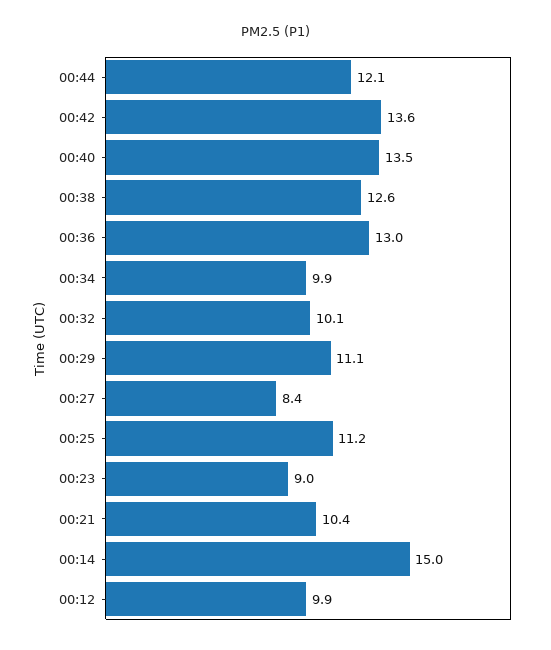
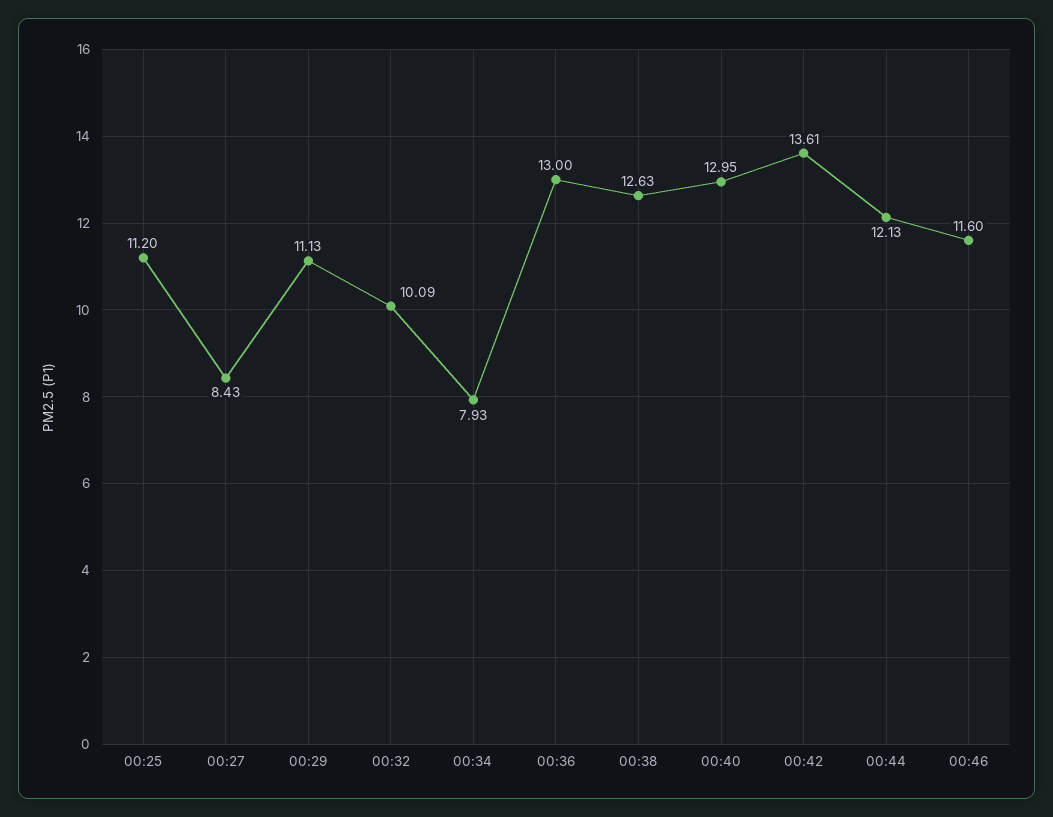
00:40: 13.5 -> 12.95
00:34: 9.9 -> 7.93
00:23: 9 -> none
00:21: 10.4 -> none
00:14: 15 -> none
00:12: 9.9 -> none
00:46: none -> 11.6

